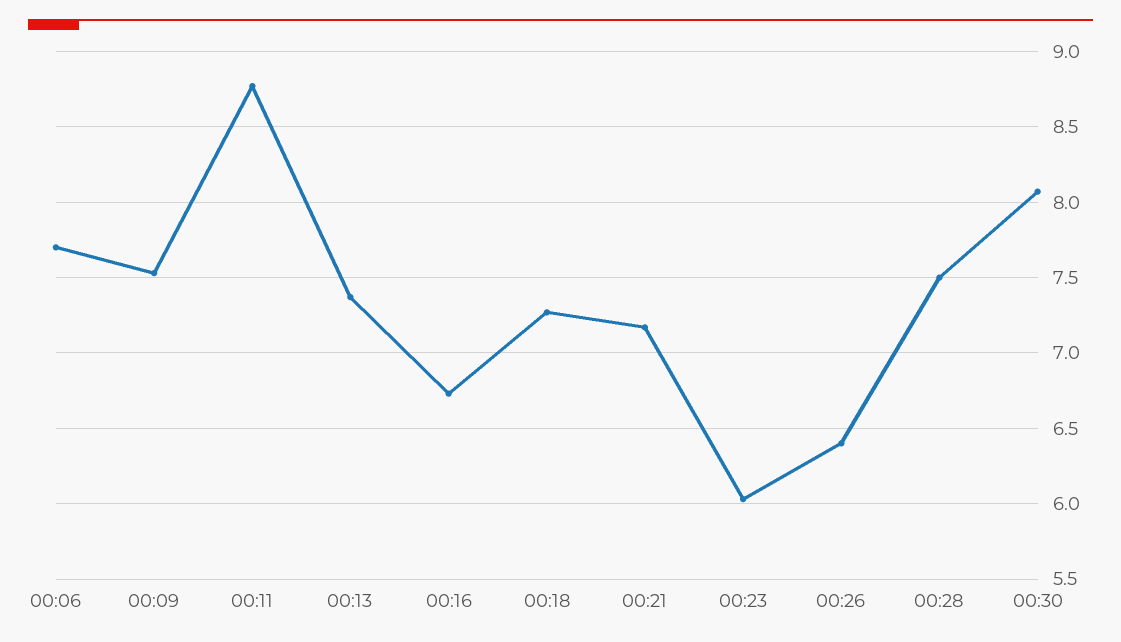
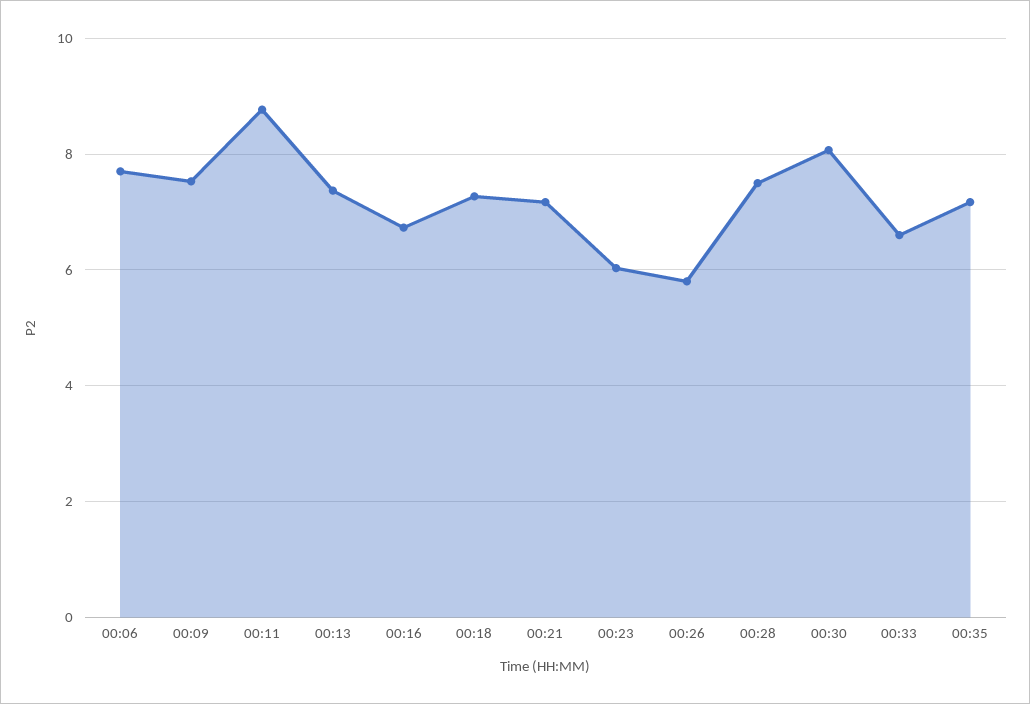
00:26: 6.4 -> 5.8
00:33: none -> 6.6
00:35: none -> 7.2

